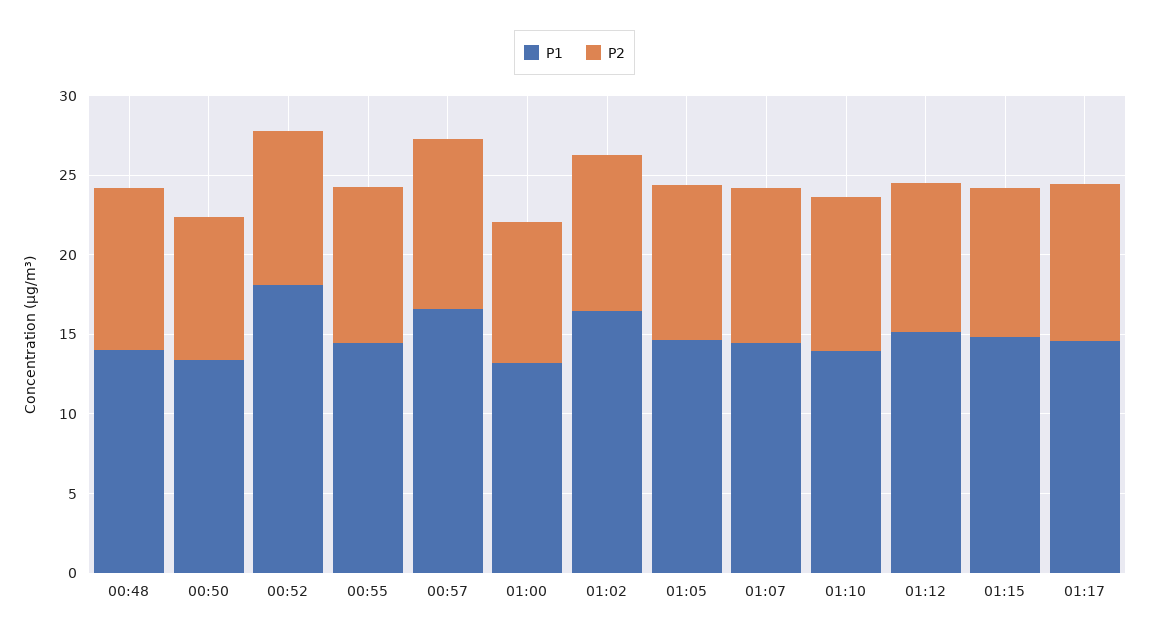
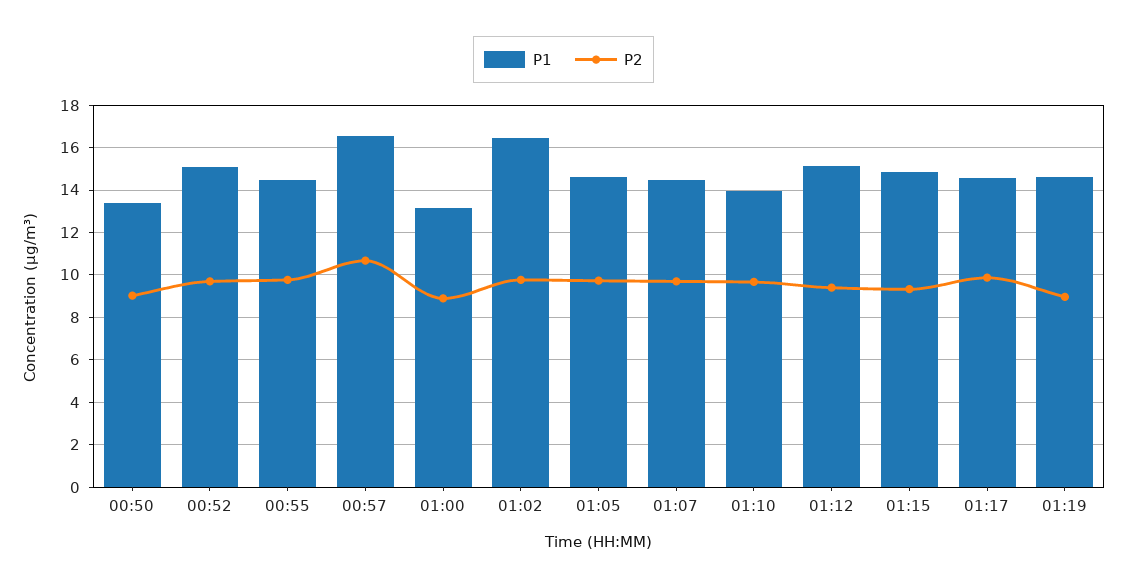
P1, 00:48: 14 -> none
P2, 00:48: 10 -> none
P1, 00:52: 18 -> 15
P1, 01:19: none -> 14.5
P2, 01:19: none -> 9

